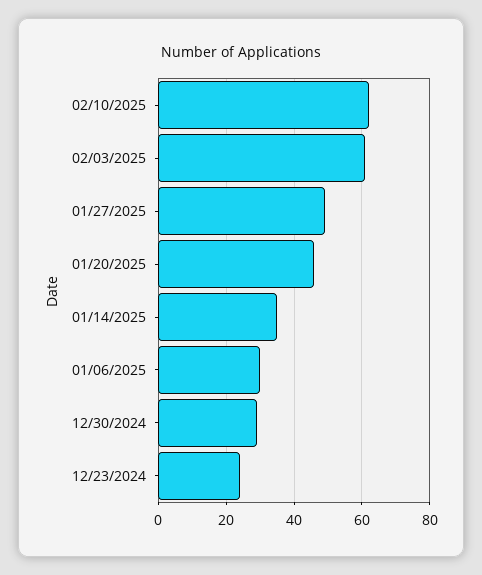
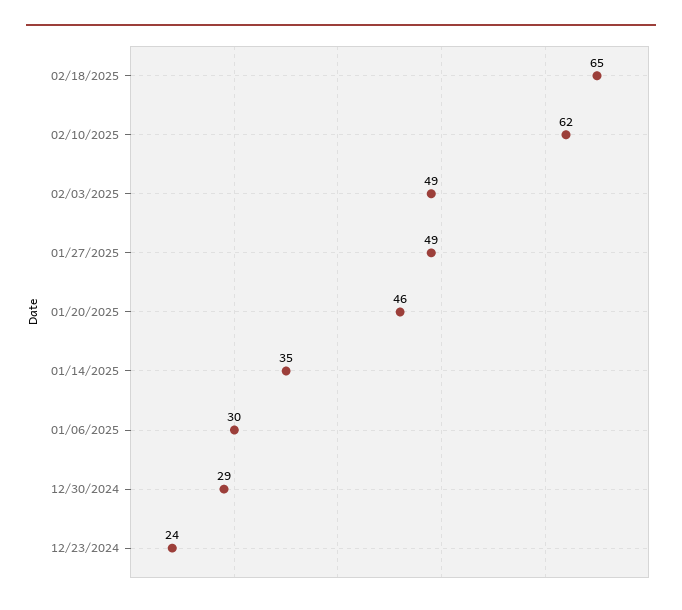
02/03/2025: 60 -> 49
02/18/2025: none -> 65

